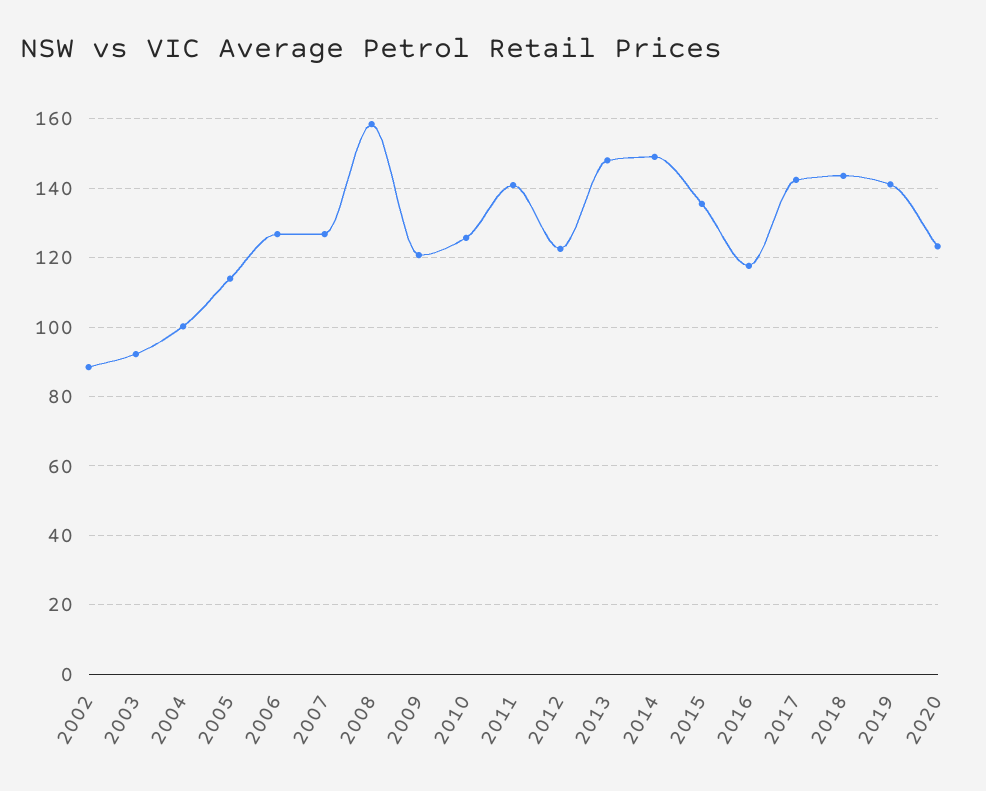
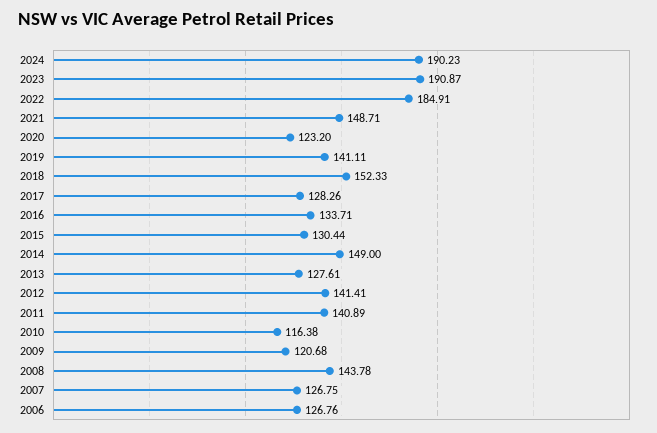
2002: 88 -> none
2003: 92 -> none
2004: 100 -> none
2005: 114 -> none
2008: 158 -> 143.78
2010: 126 -> 116.38
2012: 122 -> 141.41
2013: 148 -> 127.61
2015: 136 -> 130.44
2016: 118 -> 133.71
2017: 142 -> 128.26
2018: 144 -> 152.33
2024: none -> 190.23
2023: none -> 190.87
2022: none -> 184.91
2021: none -> 148.71

